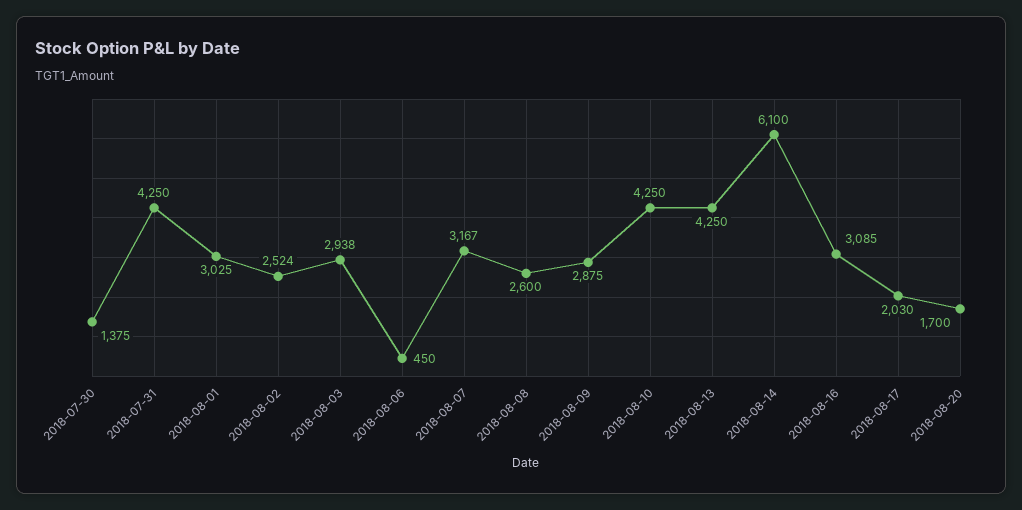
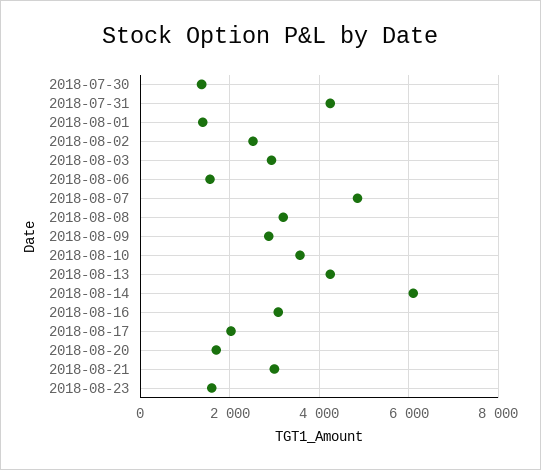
2018-08-01: 3025 -> 1400
2018-08-06: 450 -> 1600
2018-08-07: 3167 -> 4800
2018-08-08: 2600 -> 3200
2018-08-10: 4250 -> 3600
2018-08-21: none -> 3000
2018-08-23: none -> 1600

